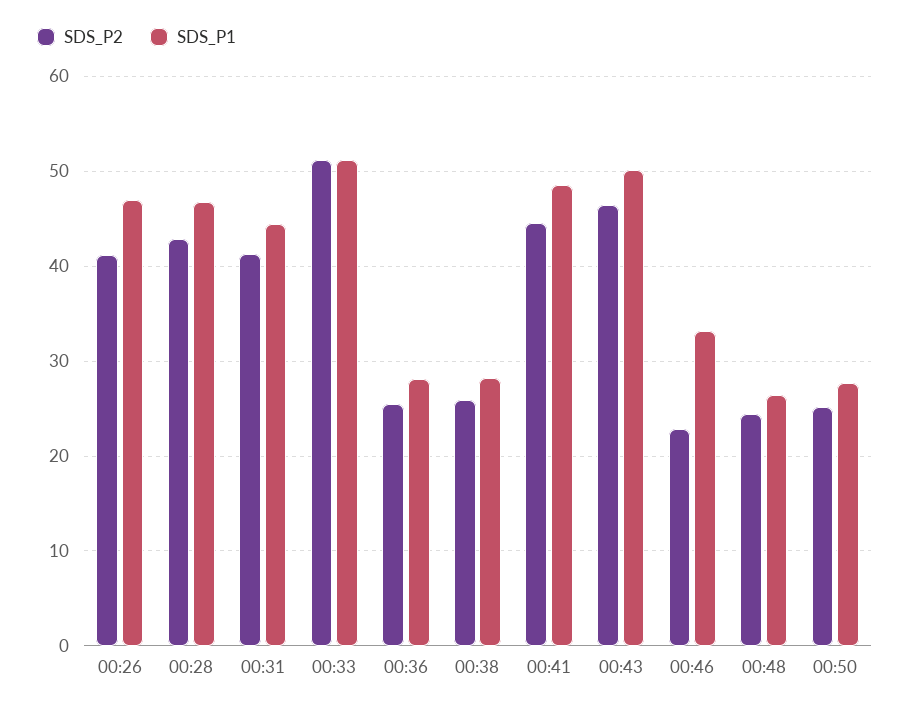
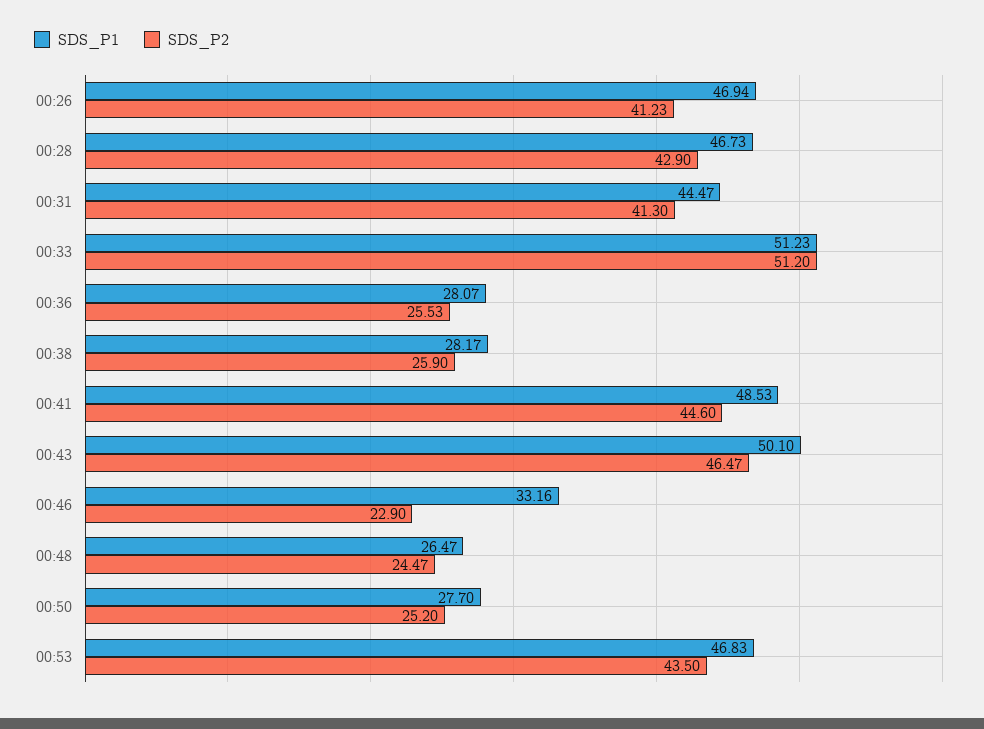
SDS_P1, 00:53: none -> 46.83
SDS_P2, 00:53: none -> 43.5

